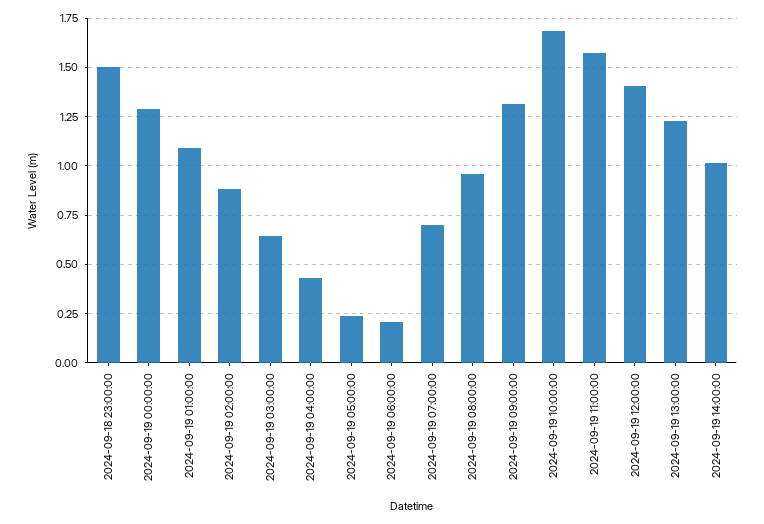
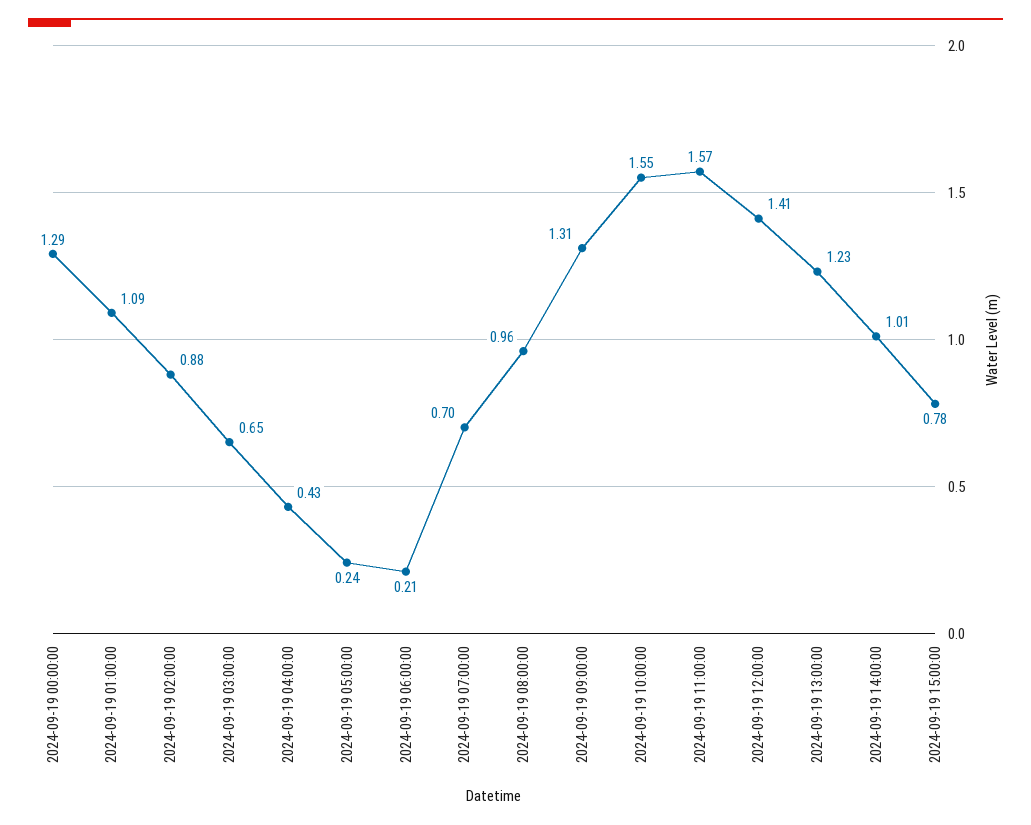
2024-09-18 23:00:00: 1.5 -> none
2024-09-19 10:00:00: 1.7 -> 1.55
2024-09-19 15:00:00: none -> 0.78

